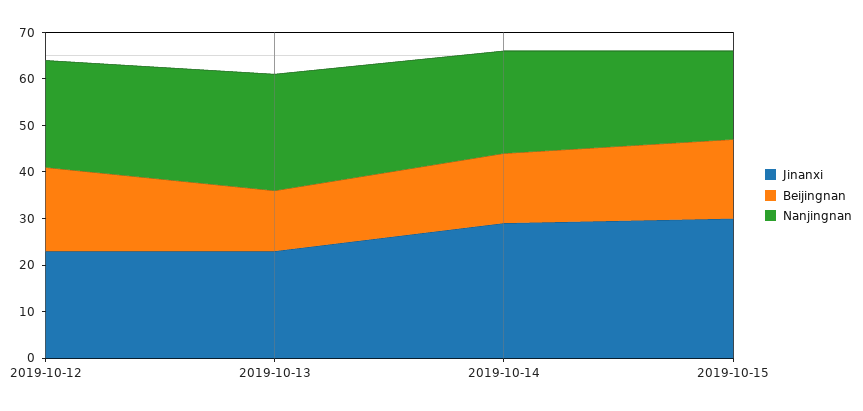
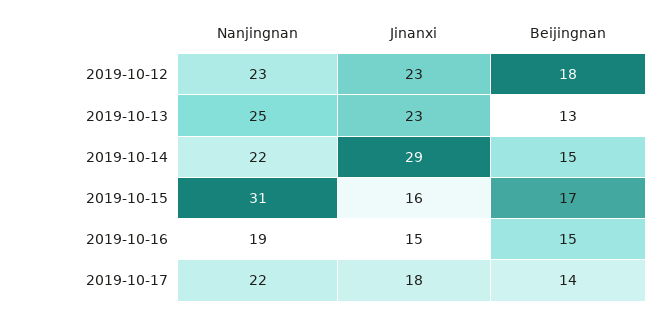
Jinanxi, 2019-10-15: 30 -> 16
Nanjingnan, 2019-10-15: 20 -> 31
Nanjingnan, 2019-10-16: none -> 19
Jinanxi, 2019-10-16: none -> 15
Beijingnan, 2019-10-16: none -> 15
Nanjingnan, 2019-10-17: none -> 22
Jinanxi, 2019-10-17: none -> 18
Beijingnan, 2019-10-17: none -> 14

